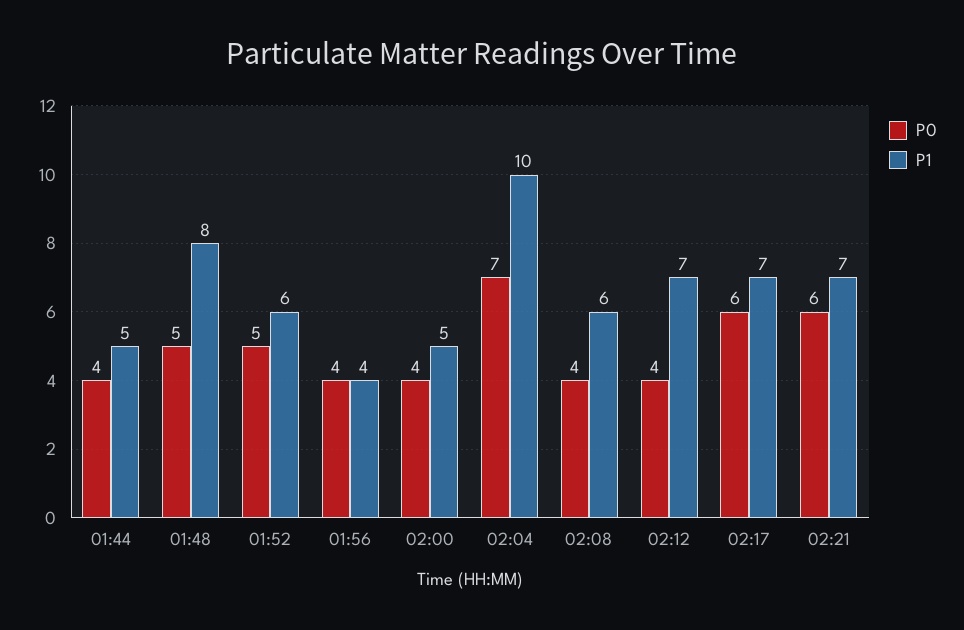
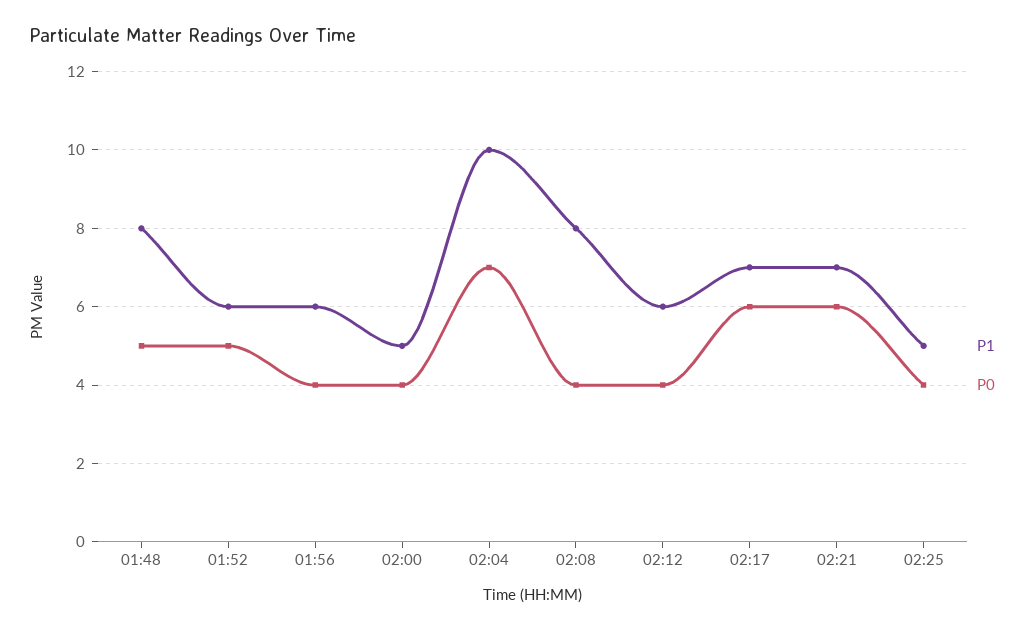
P0, 01:44: 4 -> none
P1, 01:44: 5 -> none
P1, 01:56: 4 -> 6
P1, 02:08: 6 -> 8
P1, 02:12: 7 -> 6
P1, 02:25: none -> 5
P0, 02:25: none -> 4

